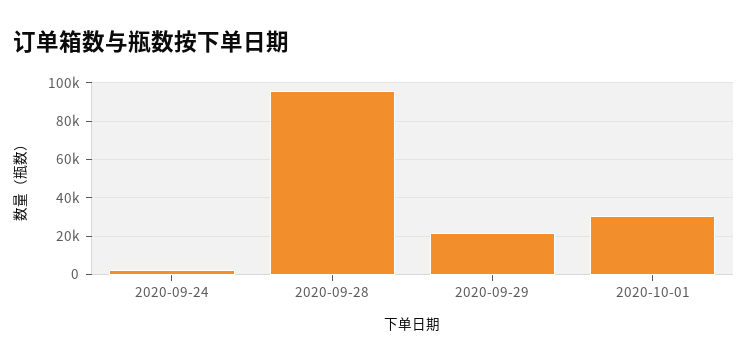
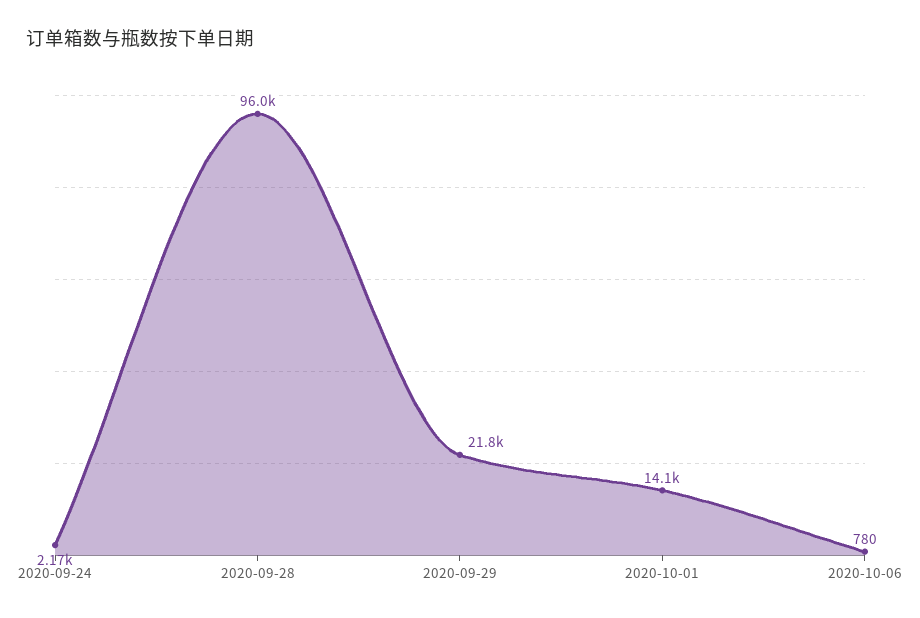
2020-10-01: 30000 -> 14100
2020-10-06: none -> 780

